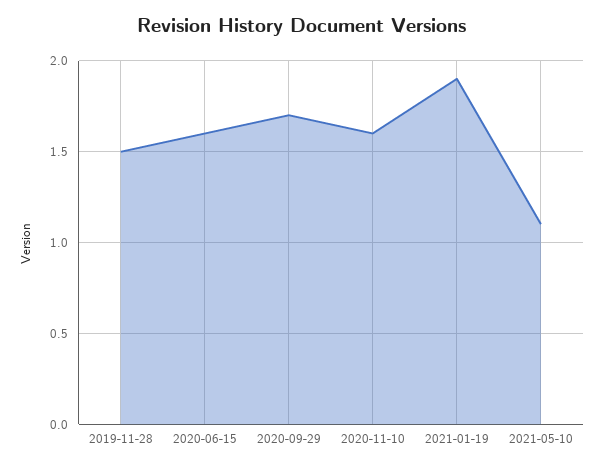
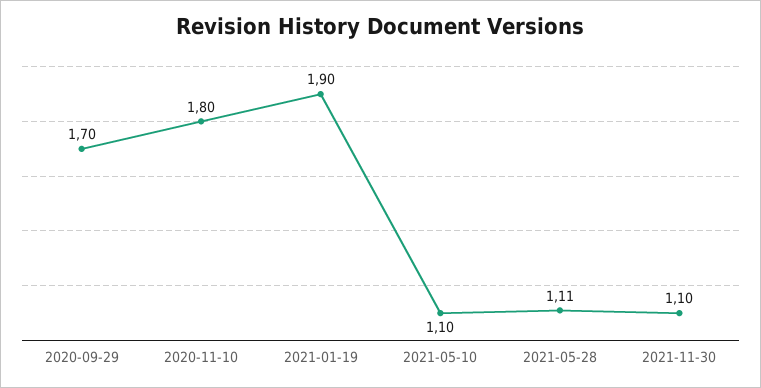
2019-11-28: 1.5 -> none
2020-06-15: 1.6 -> none
2020-11-10: 1.6 -> 1.8
2021-05-28: none -> 1.11
2021-11-30: none -> 1.1

